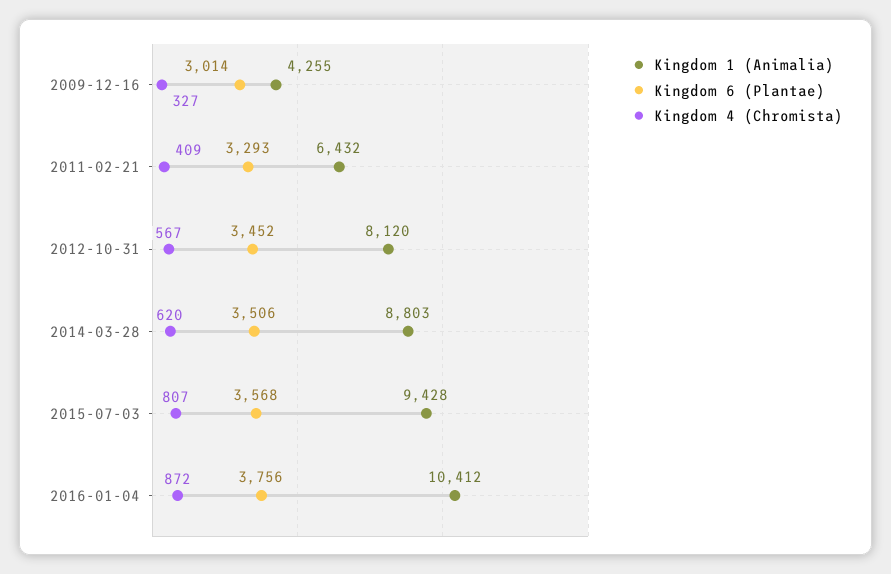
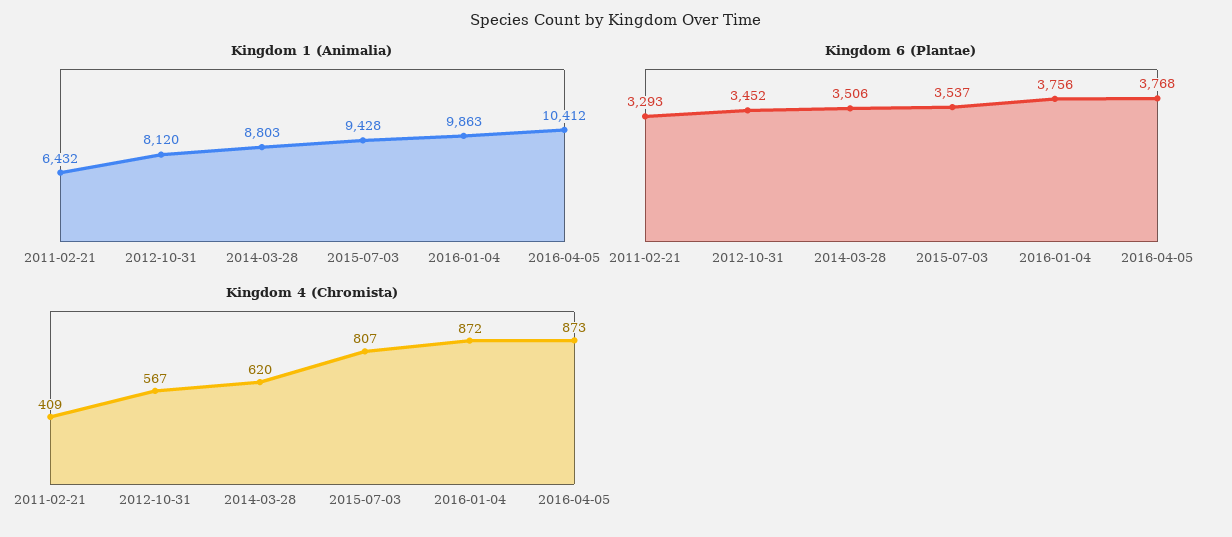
Kingdom 1 (Animalia), 2009-12-16: 4255 -> none
Kingdom 6 (Plantae), 2009-12-16: 3014 -> none
Kingdom 4 (Chromista), 2009-12-16: 327 -> none
Kingdom 6 (Plantae), 2015-07-03: 3568 -> 3537
Kingdom 1 (Animalia), 2016-01-04: 10412 -> 9863
Kingdom 1 (Animalia), 2016-04-05: none -> 10412
Kingdom 6 (Plantae), 2016-04-05: none -> 3768
Kingdom 4 (Chromista), 2016-04-05: none -> 873

